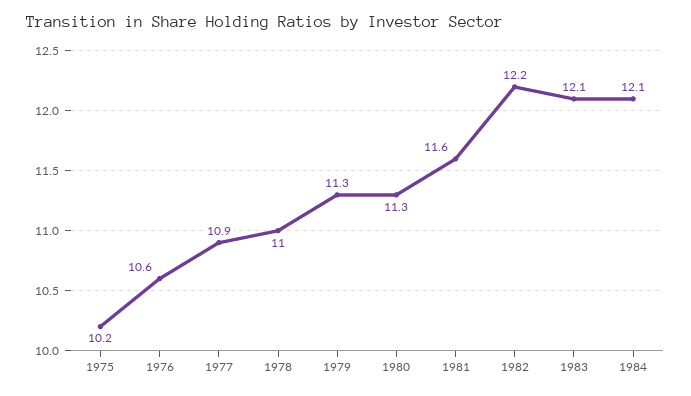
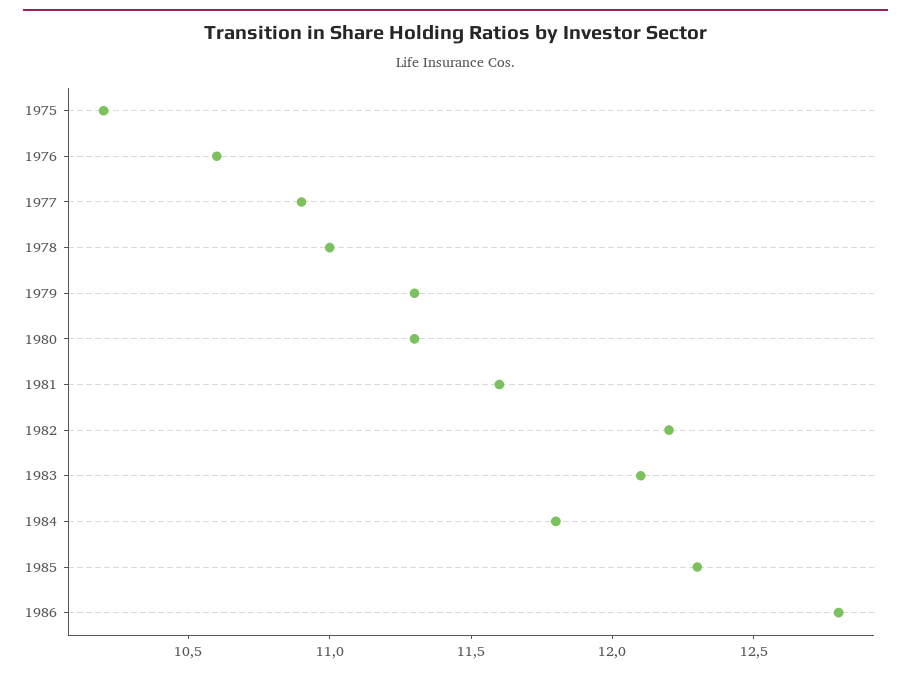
1984: 12.1 -> 11.8
1985: none -> 12.3
1986: none -> 12.8

